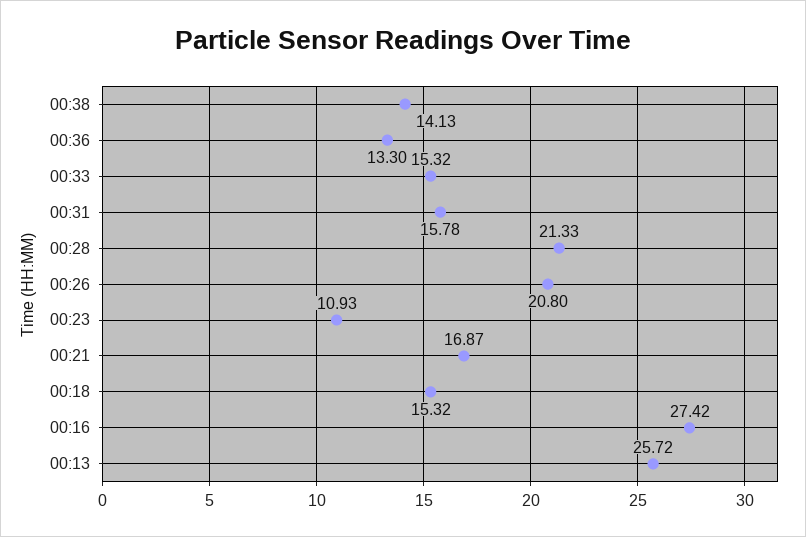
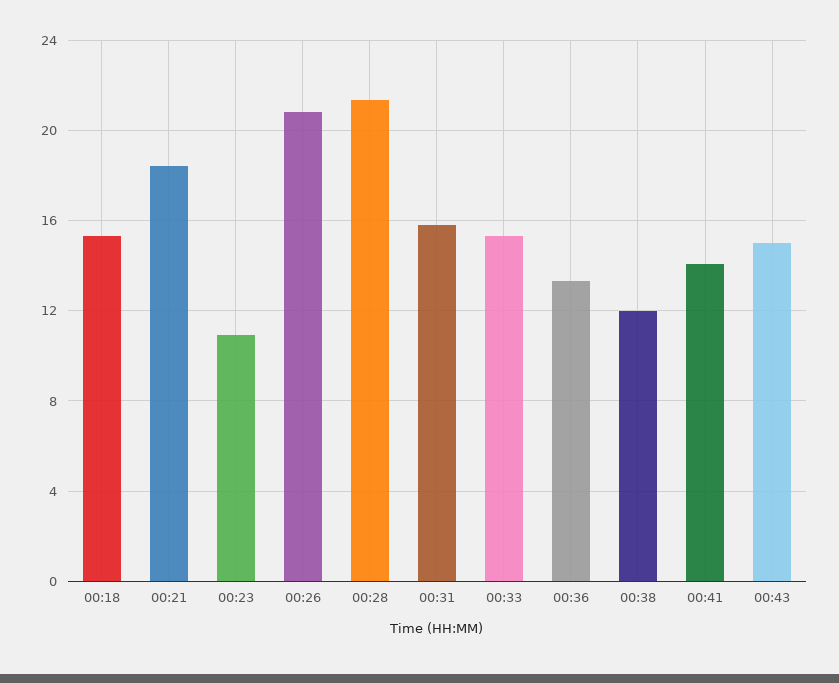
00:38: 14.13 -> 12
00:21: 16.87 -> 18.5
00:16: 27.42 -> none
00:13: 25.72 -> none
00:41: none -> 14
00:43: none -> 15

